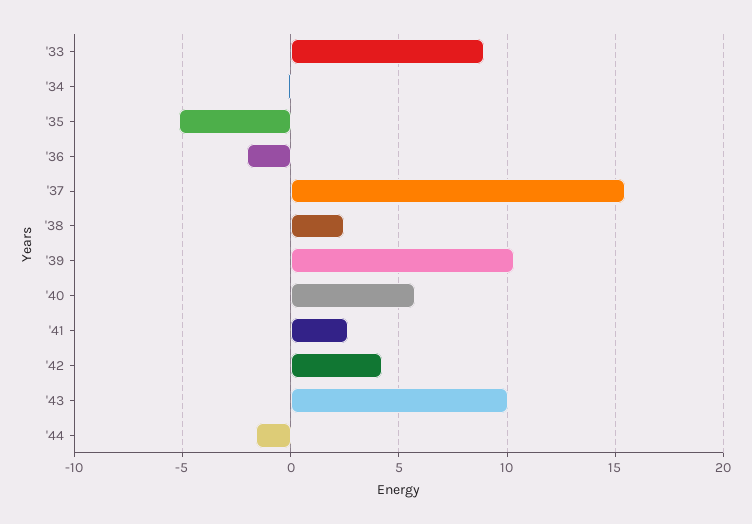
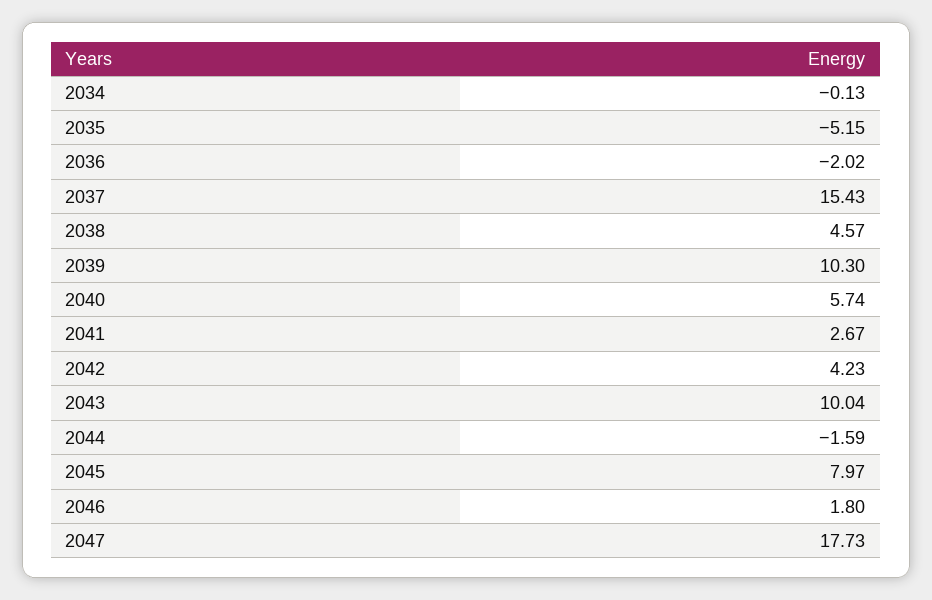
'33: 9 -> none
'38: 2.5 -> 4.57
2045: none -> 7.97
2046: none -> 1.8
2047: none -> 17.73

